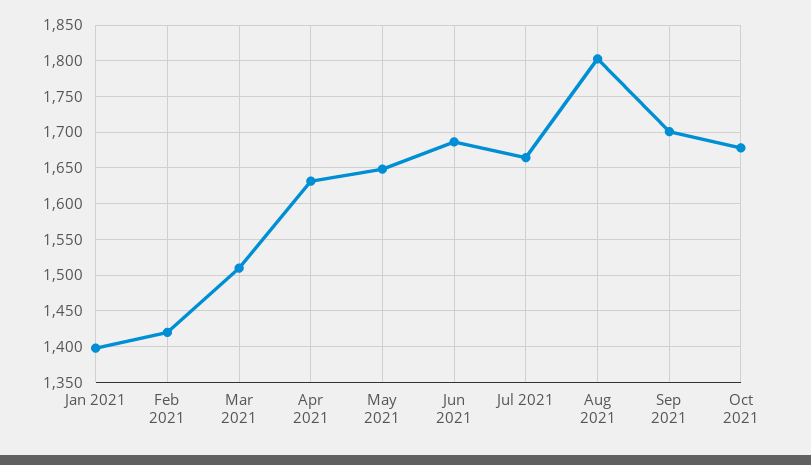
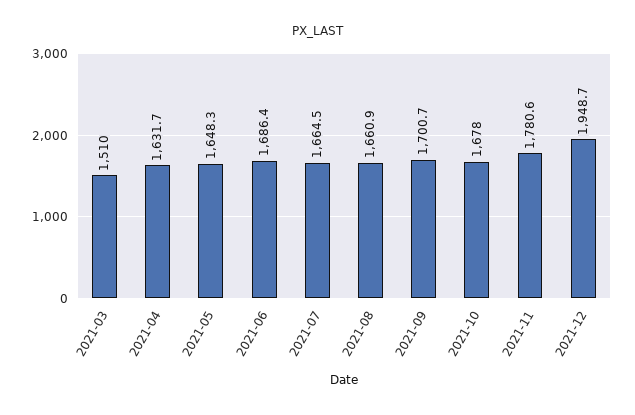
Jan 2021: 1400 -> none
Feb 2021: 1420 -> none
Aug 2021: 1800 -> 1660.9
2021-11: none -> 1780.6
2021-12: none -> 1948.7

